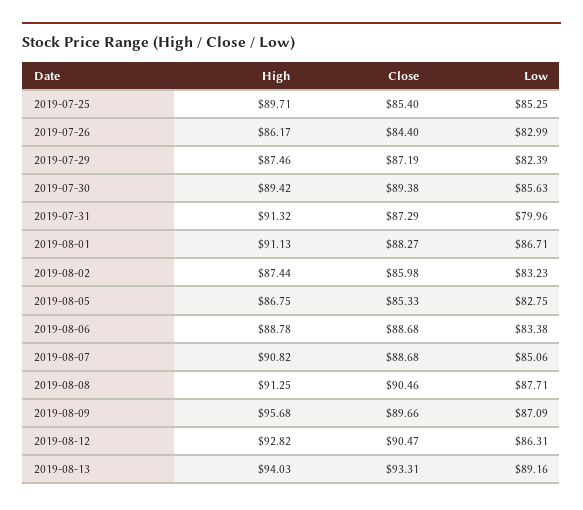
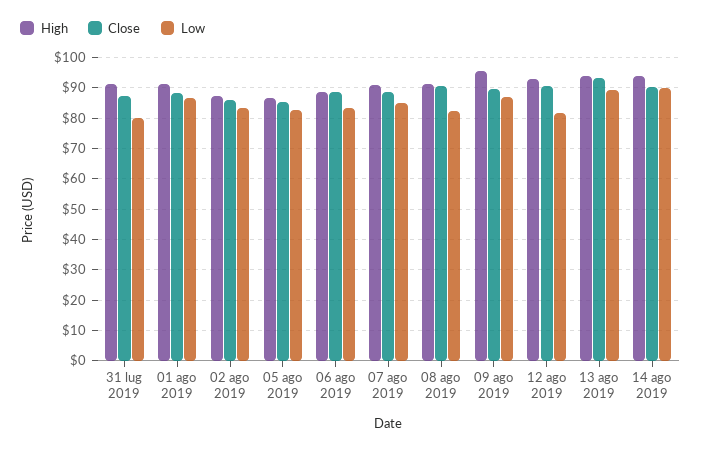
High, 2019-07-25: 89.71 -> none
Close, 2019-07-25: 85.4 -> none
Low, 2019-07-25: 85.25 -> none
High, 2019-07-26: 86.17 -> none
Close, 2019-07-26: 84.4 -> none
Low, 2019-07-26: 82.99 -> none
High, 2019-07-29: 87.46 -> none
Close, 2019-07-29: 87.19 -> none
Low, 2019-07-29: 82.39 -> none
High, 2019-07-30: 89.42 -> none
Close, 2019-07-30: 89.38 -> none
Low, 2019-07-30: 85.63 -> none
Low, 2019-08-08: 87.71 -> 82
Low, 2019-08-12: 86.31 -> 82
High, 14 ago 2019: none -> 94
Close, 14 ago 2019: none -> 90
Low, 14 ago 2019: none -> 90

